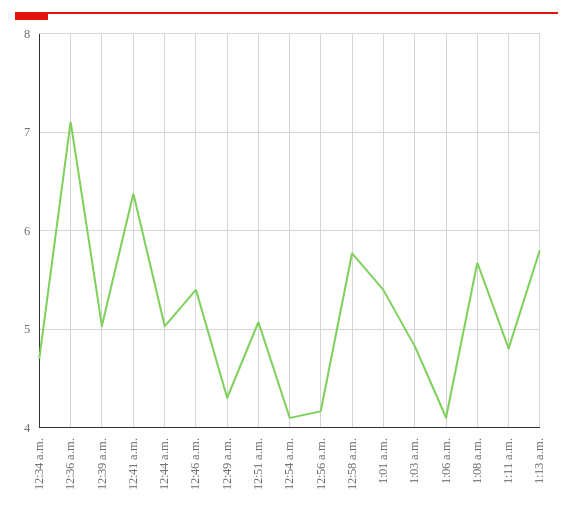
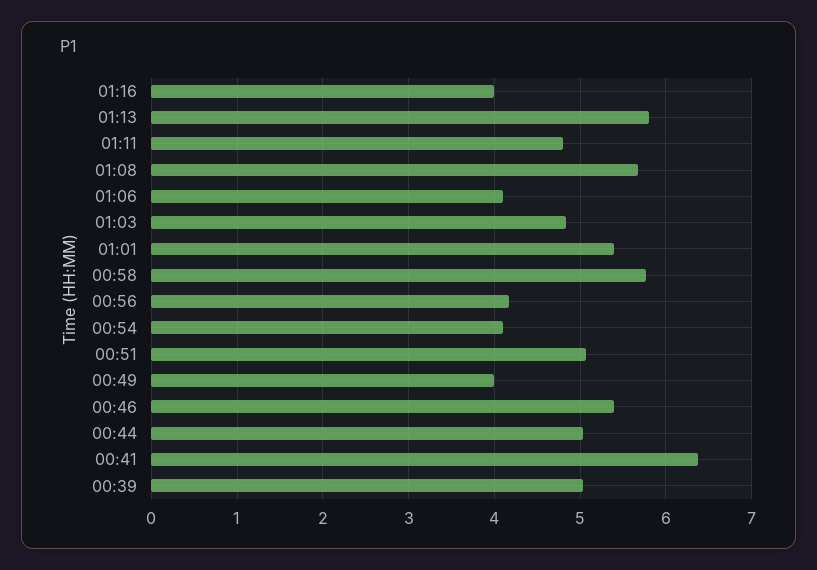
12:34 a.m.: 4.7 -> none
12:36 a.m.: 7.1 -> none
12:49 a.m.: 4.3 -> 4
01:16: none -> 4

